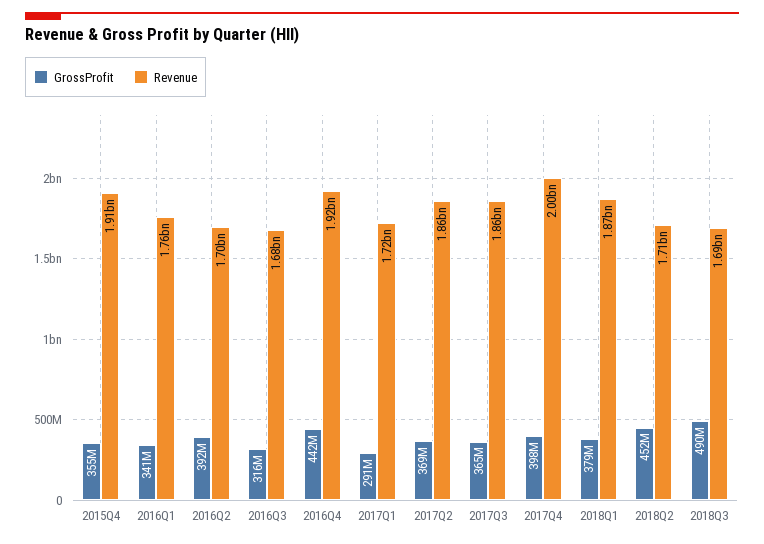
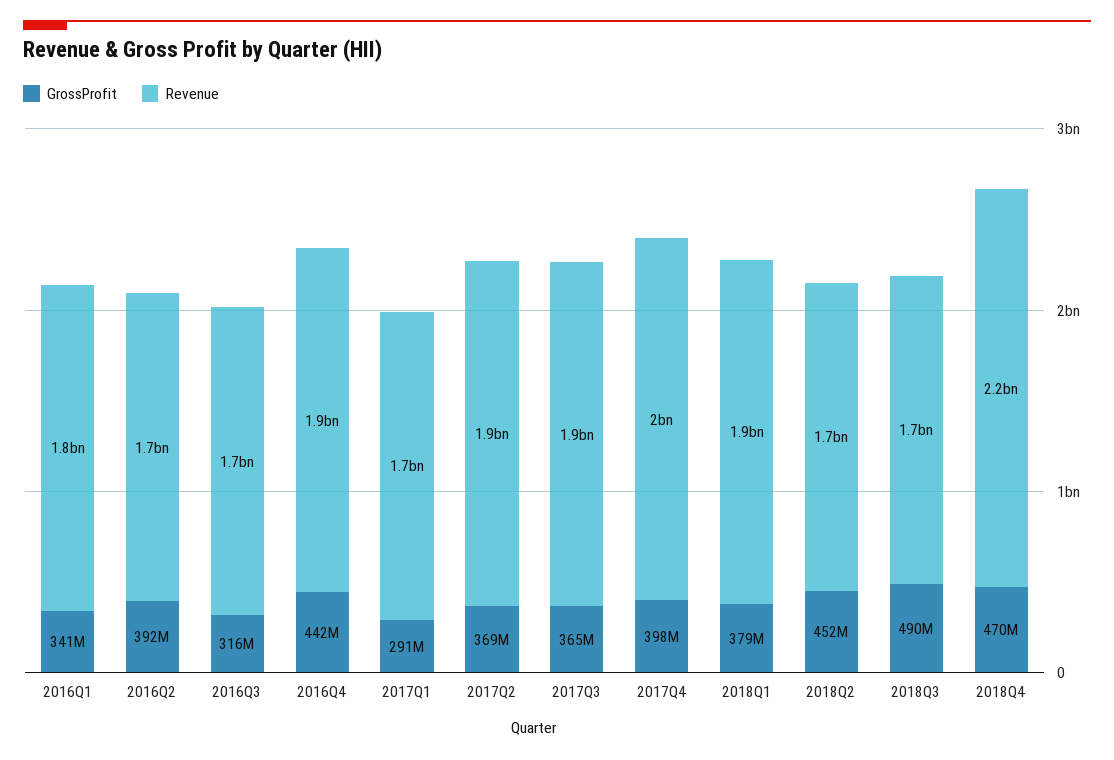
GrossProfit, 2015Q4: 355000000 -> none
Revenue, 2015Q4: 1910000000 -> none
GrossProfit, 2018Q4: none -> 470000000
Revenue, 2018Q4: none -> 2200000000

